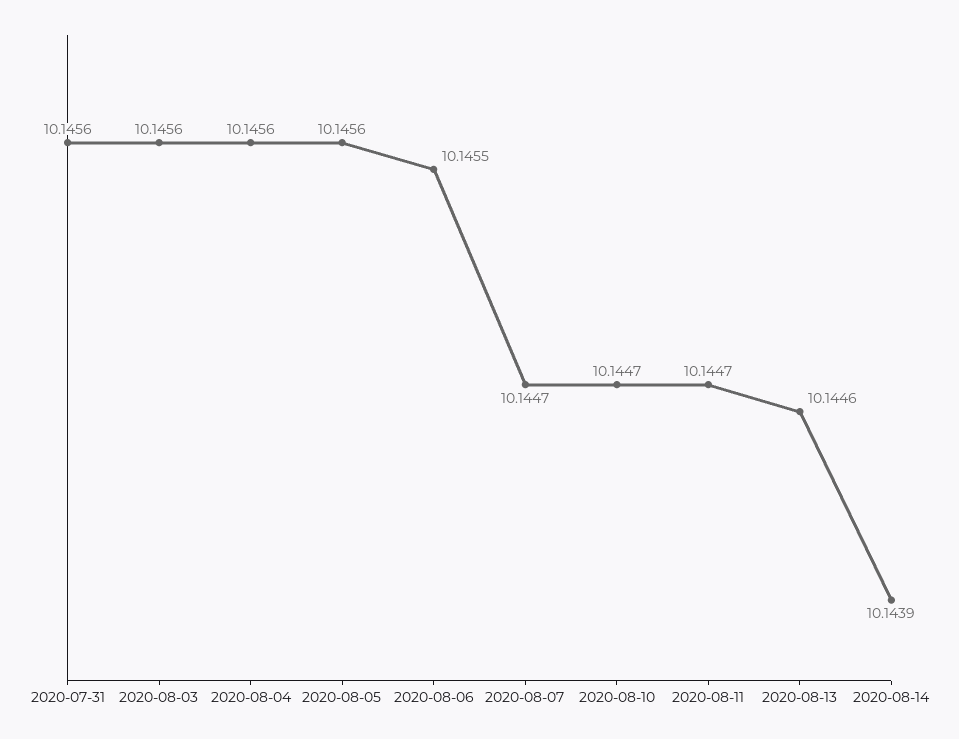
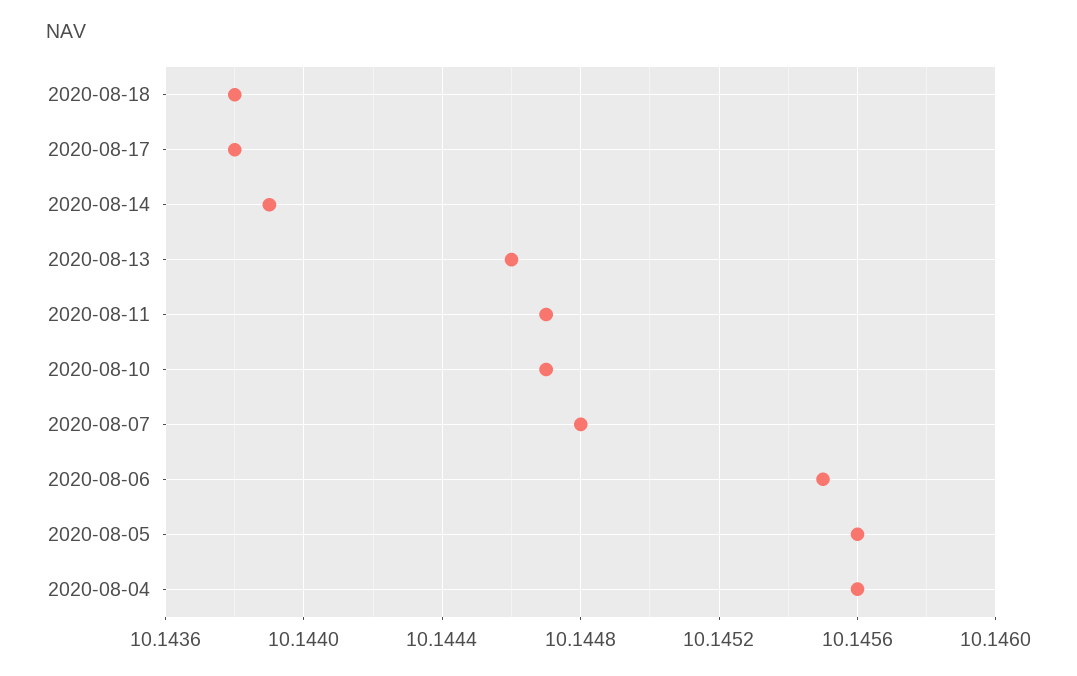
2020-07-31: 10.1456 -> none
2020-08-03: 10.1456 -> none
2020-08-07: 10.1447 -> 10.1448
2020-08-18: none -> 10.1438
2020-08-17: none -> 10.1438

